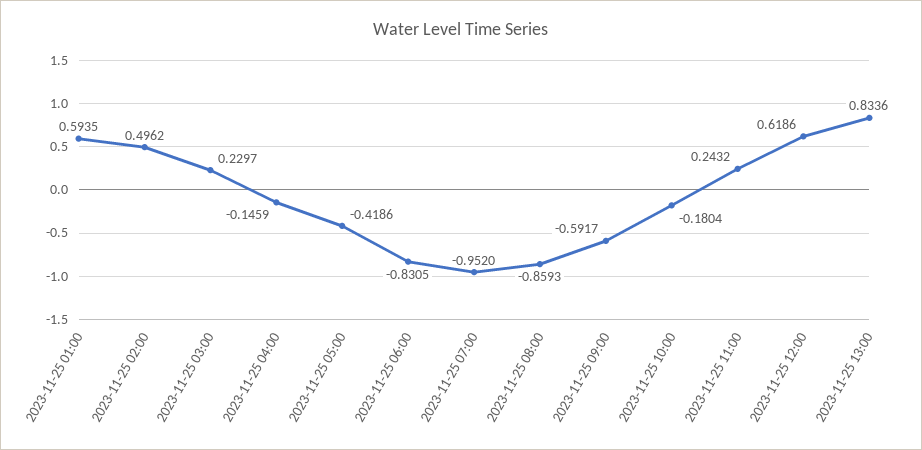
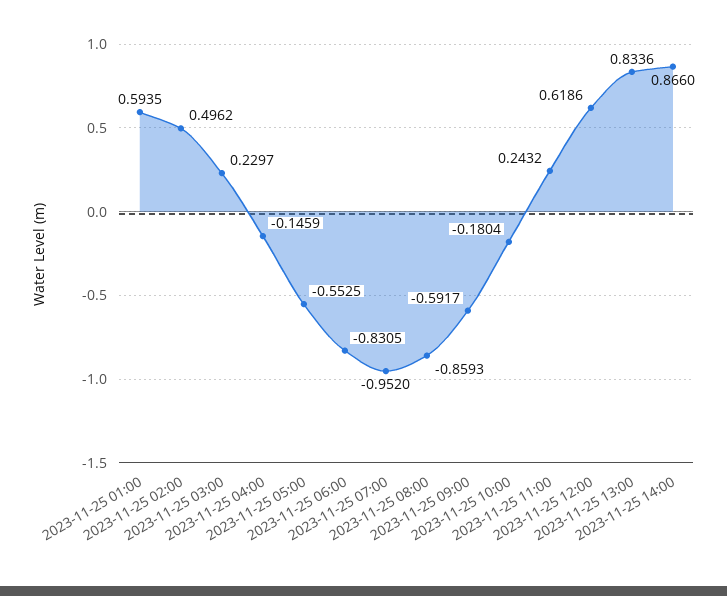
2023-11-25 05:00: -0.4186 -> -0.5525
2023-11-25 14:00: none -> 0.866

